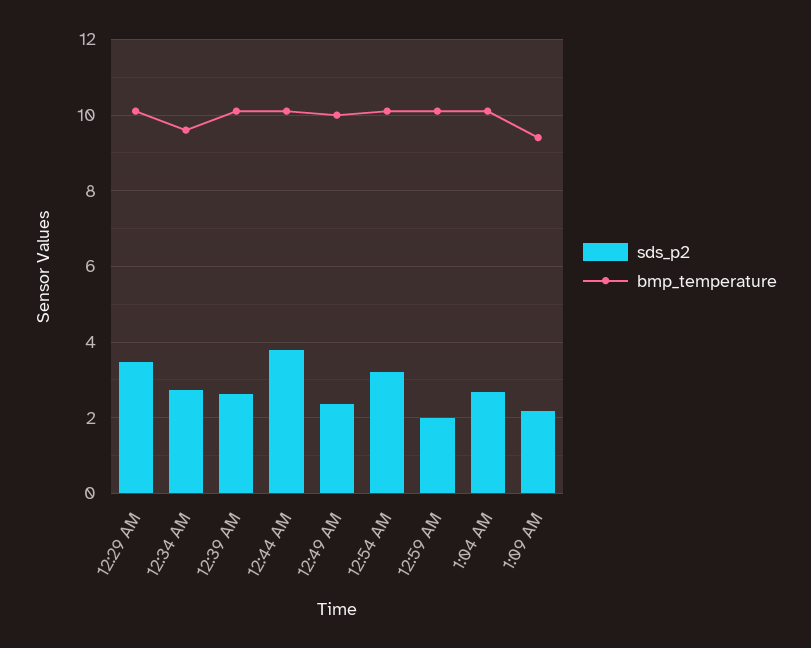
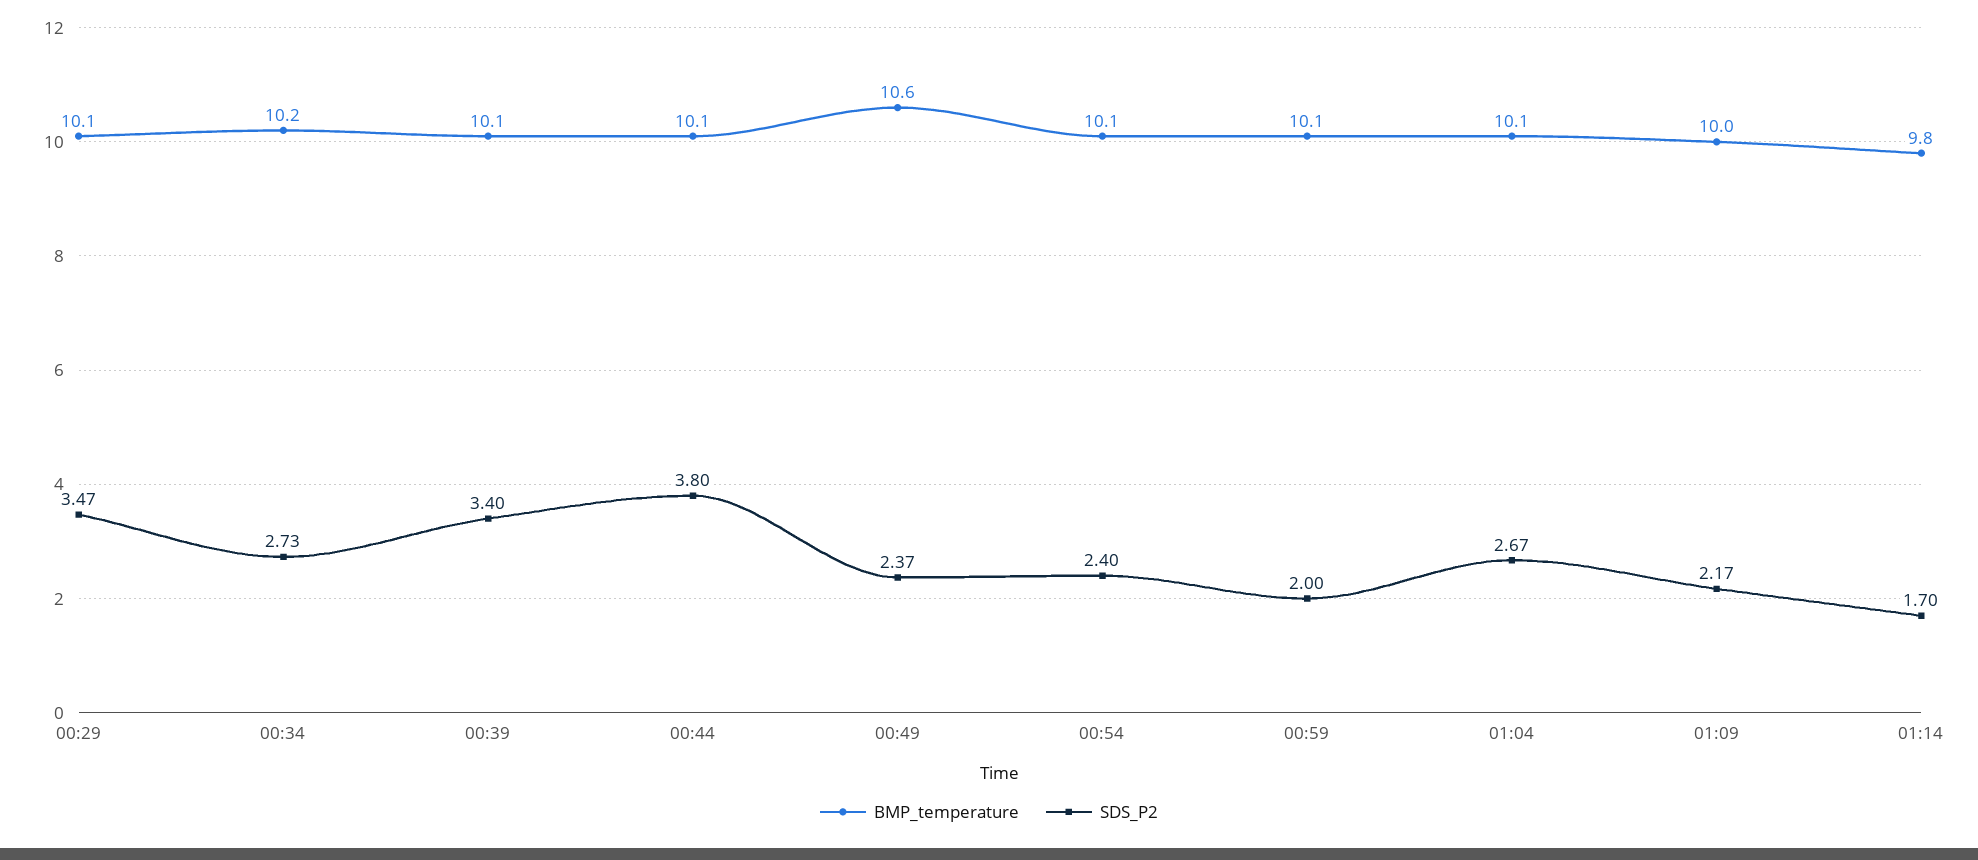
bmp_temperature, 12:34 AM: 9.6 -> 10.2
sds_p2, 12:39 AM: 2.6 -> 3.4
bmp_temperature, 12:49 AM: 10 -> 10.6
sds_p2, 12:54 AM: 3.2 -> 2.4
bmp_temperature, 1:09 AM: 9.4 -> 10
bmp_temperature, 01:14: none -> 9.8
sds_p2, 01:14: none -> 1.7

